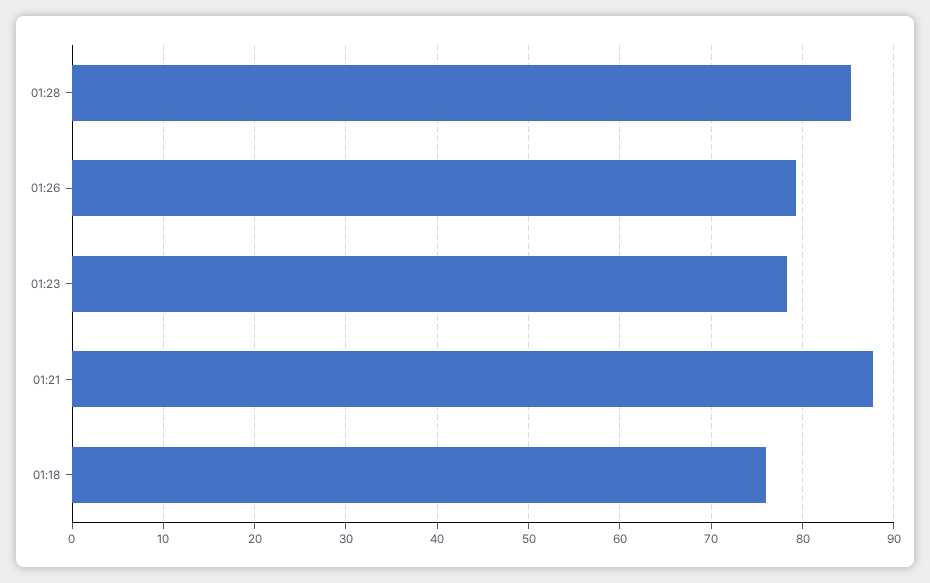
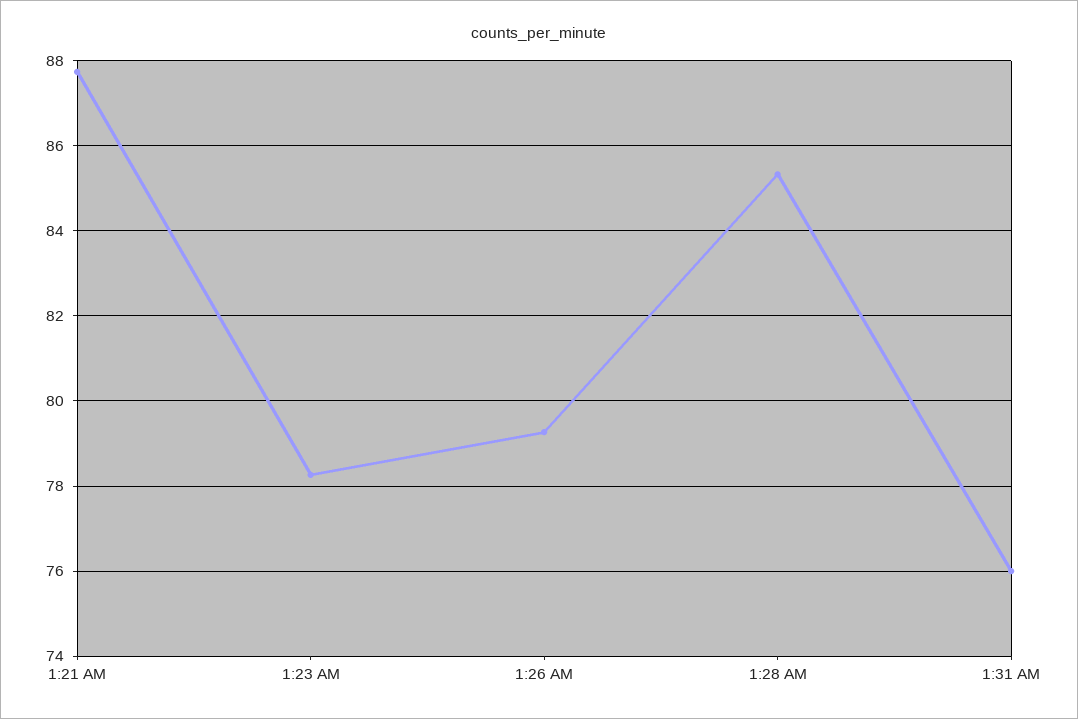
01:18: 76 -> none
1:31 AM: none -> 76

